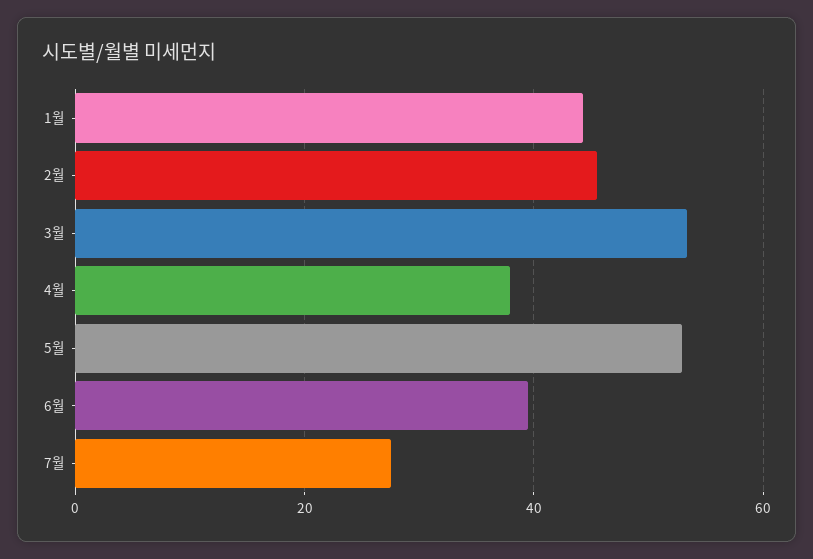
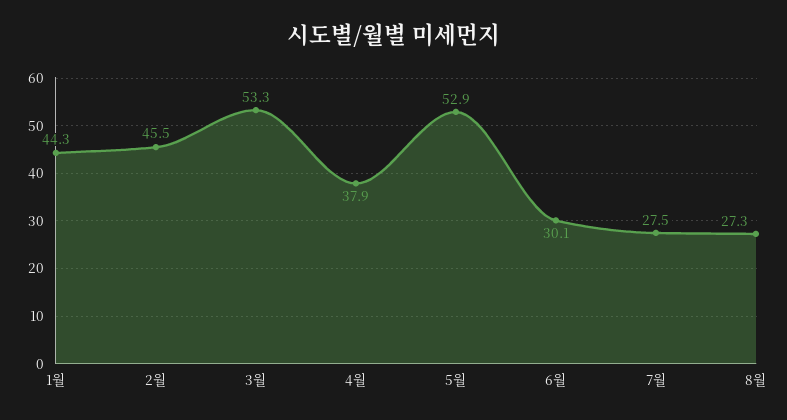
6월: 40 -> 30.1
8월: none -> 27.3

